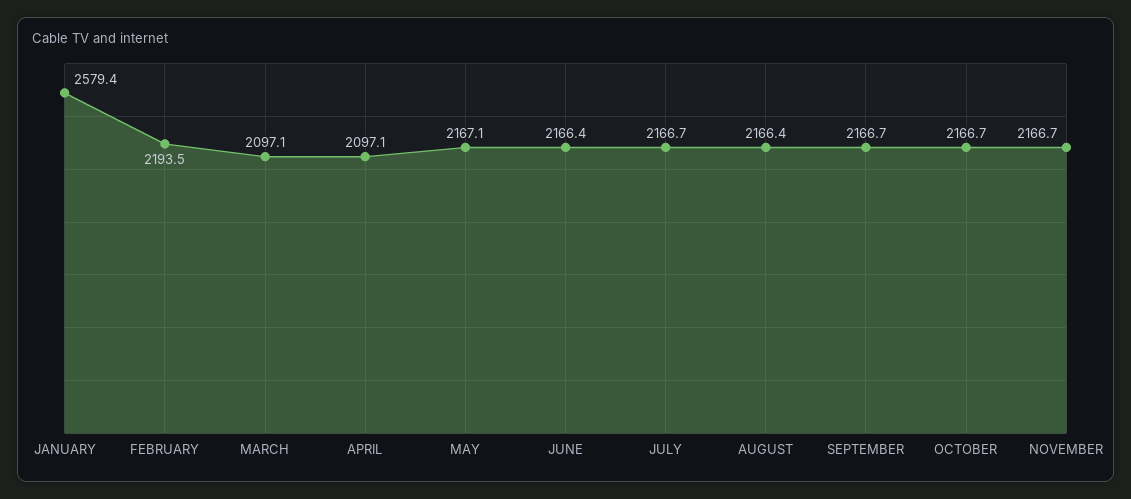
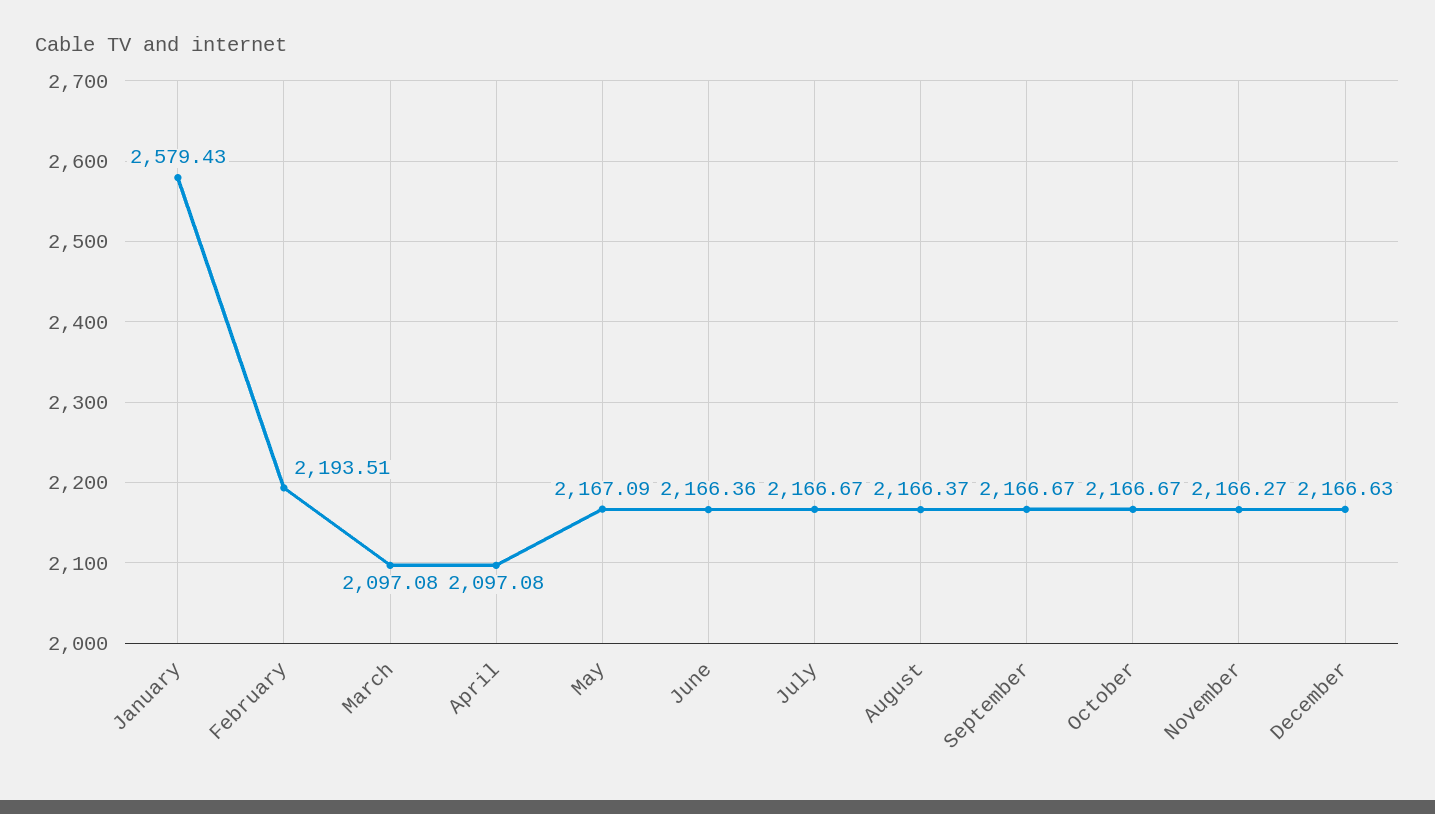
NOVEMBER: 2166.7 -> 2166.27
December: none -> 2166.63

